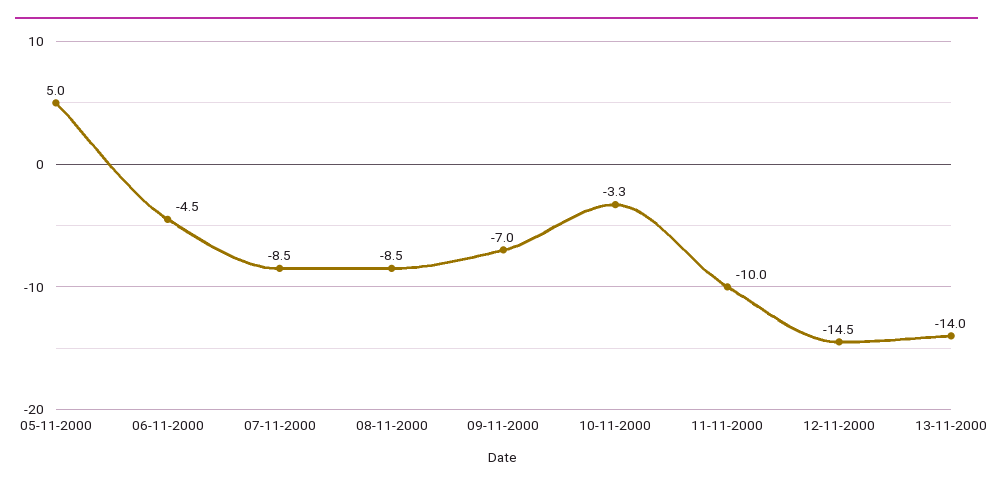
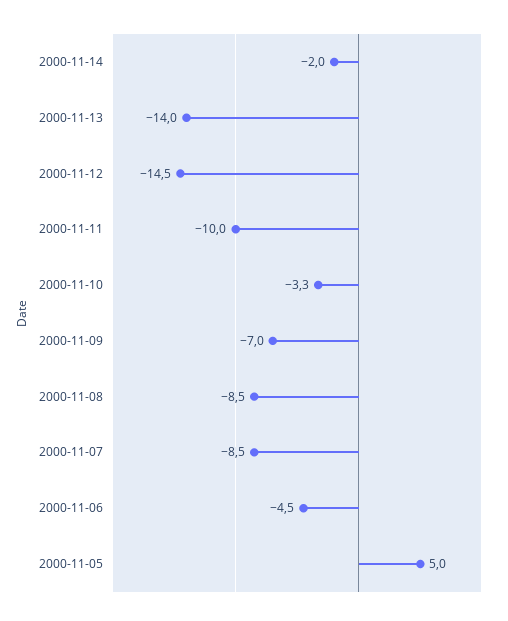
2000-11-14: none -> -2

